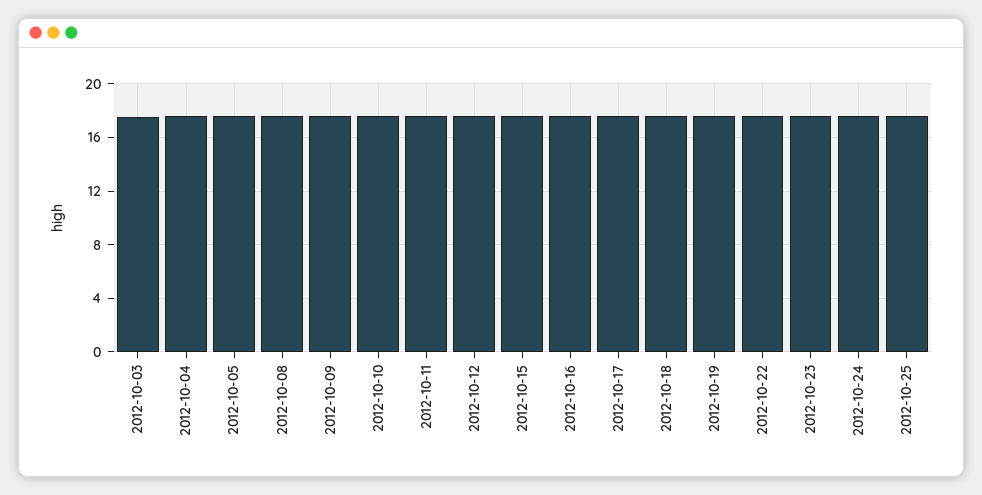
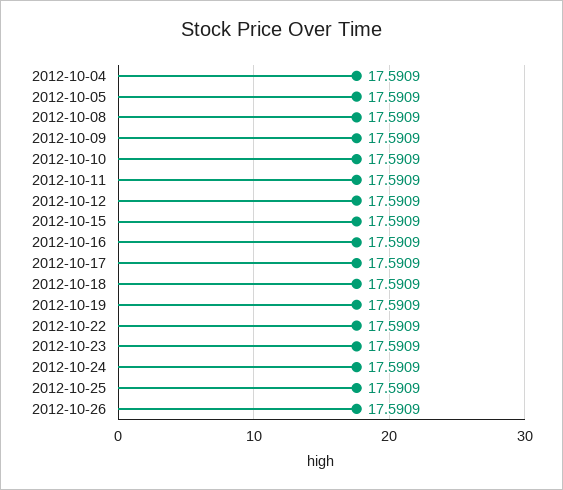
2012-10-03: 17.5 -> none
2012-10-26: none -> 17.5909

